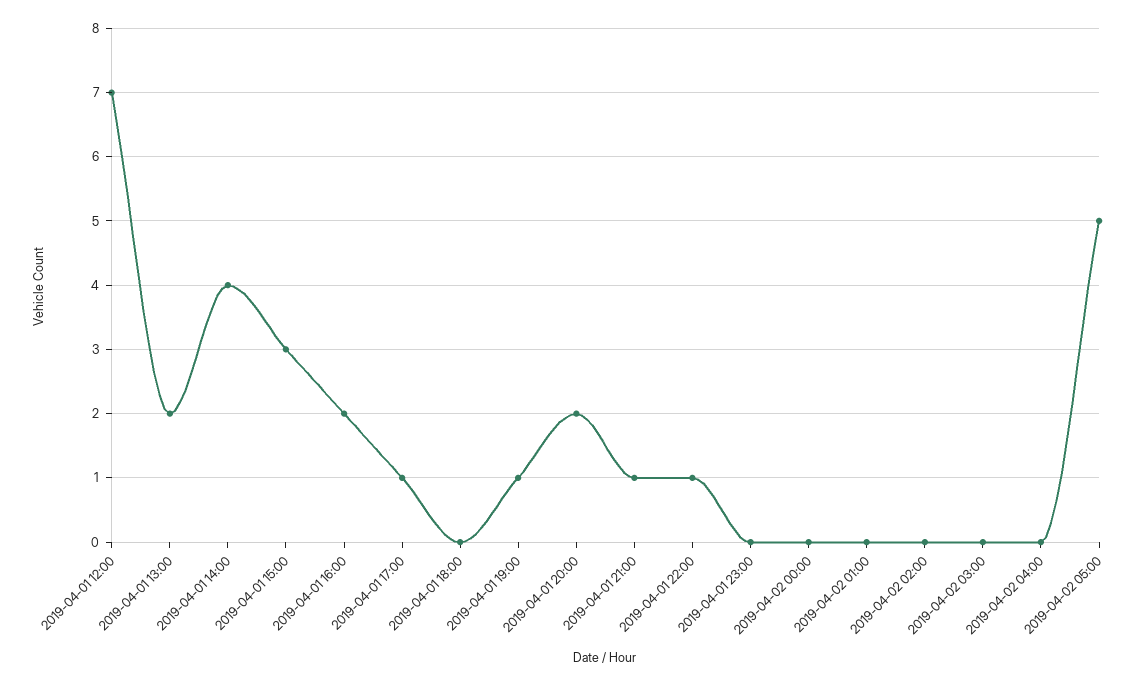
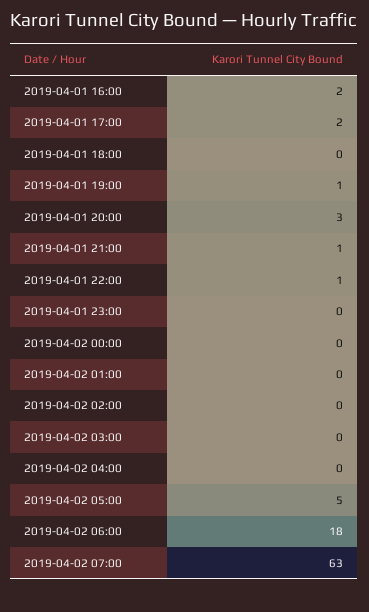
2019-04-01 12:00: 7 -> none
2019-04-01 13:00: 2 -> none
2019-04-01 14:00: 4 -> none
2019-04-01 15:00: 3 -> none
2019-04-01 17:00: 1 -> 2
2019-04-01 20:00: 2 -> 3
2019-04-02 06:00: none -> 18
2019-04-02 07:00: none -> 63

